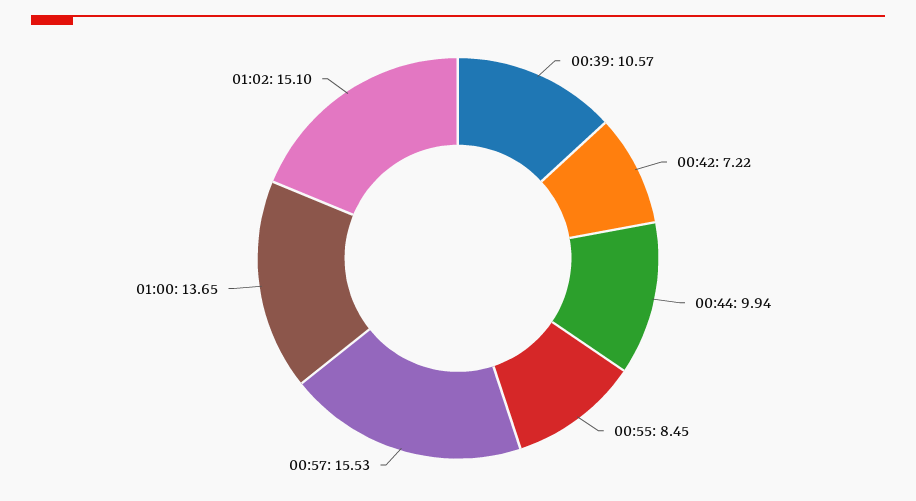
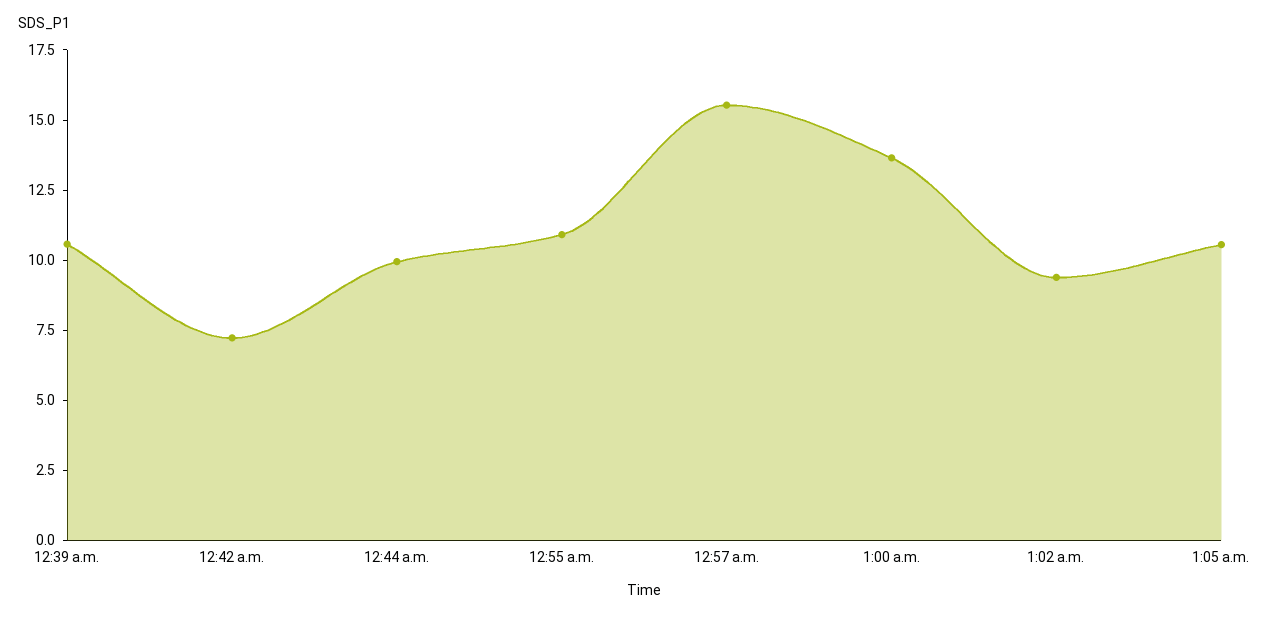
00:55: 8.45 -> 11
01:02: 15.1 -> 9.5
1:05 a.m.: none -> 10.5

